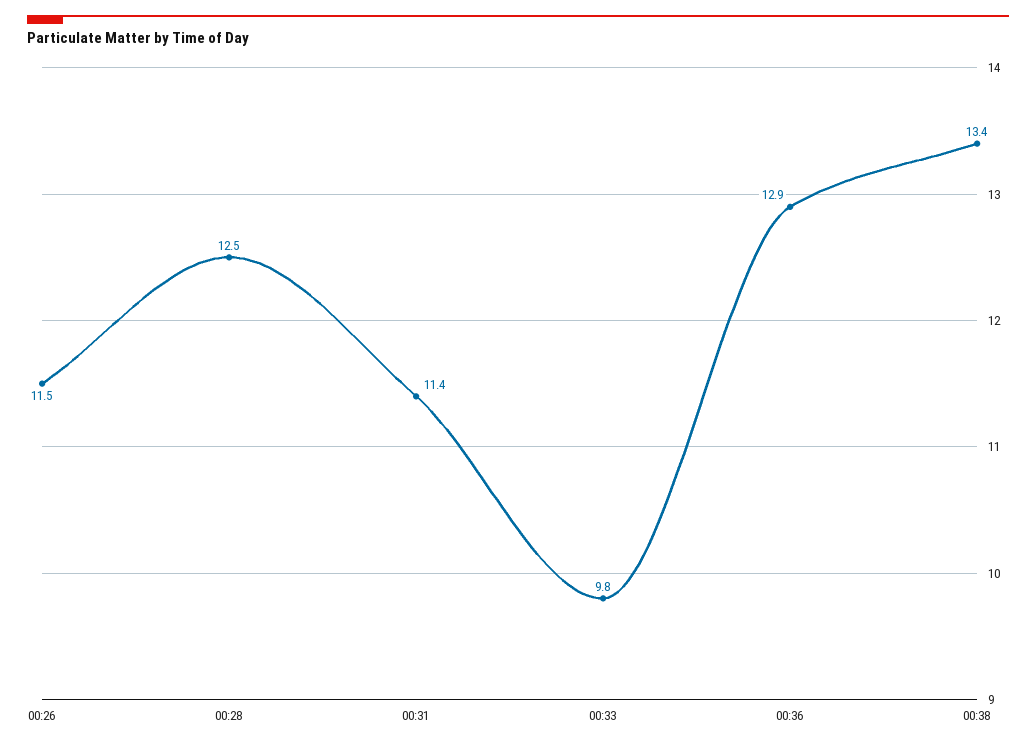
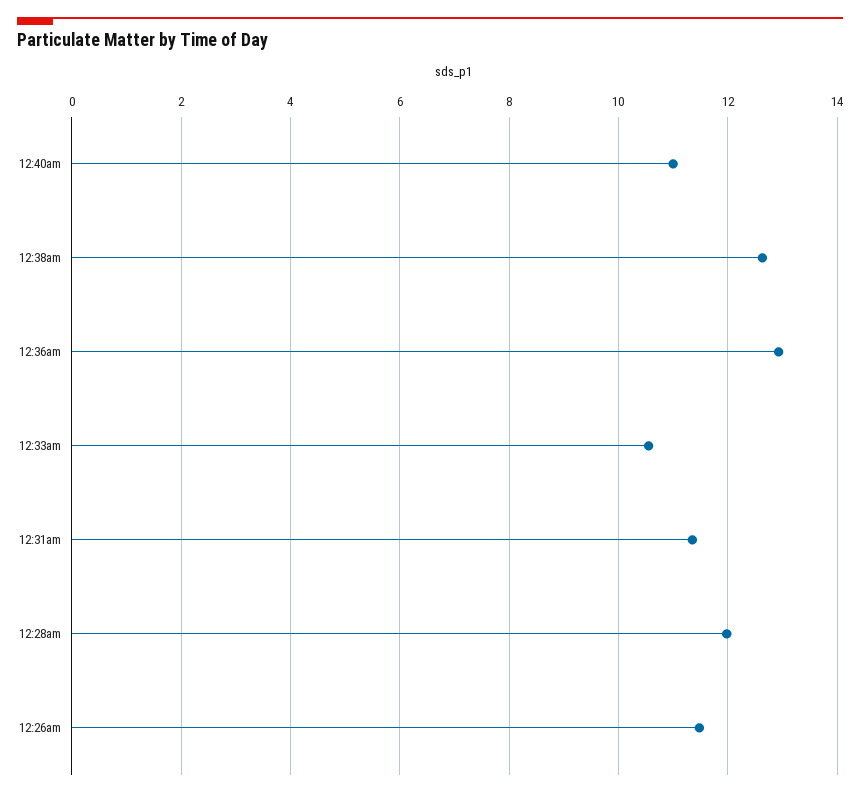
00:28: 12.5 -> 12
00:33: 9.8 -> 10.6
00:38: 13.4 -> 12.6
12:40am: none -> 11

